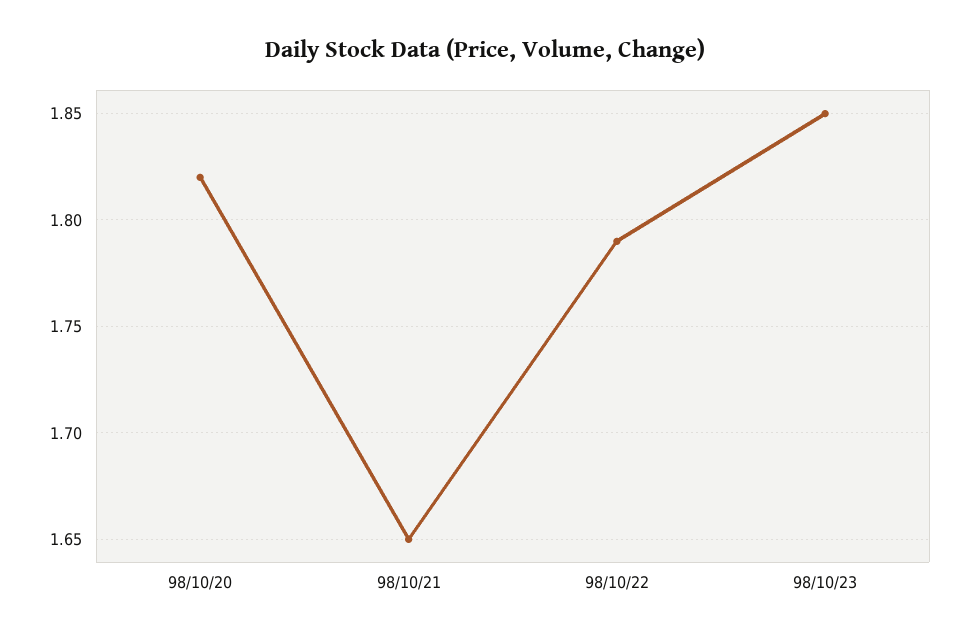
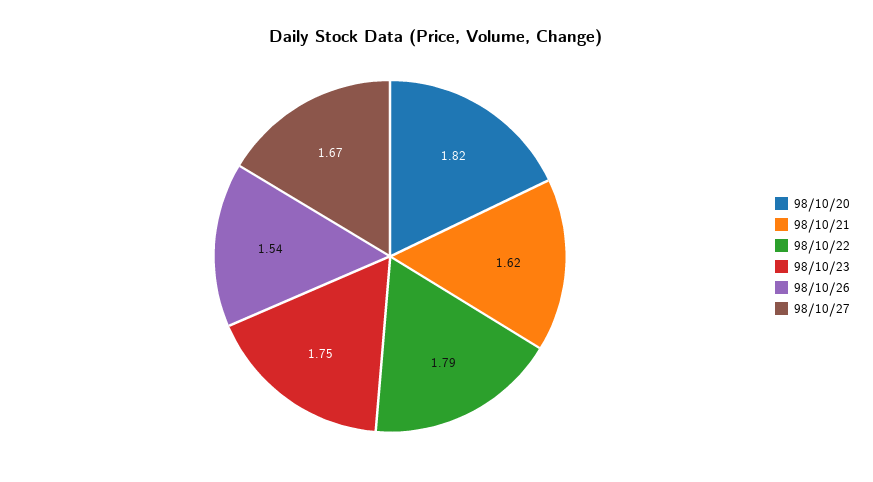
98/10/21: 1.65 -> 1.62
98/10/23: 1.85 -> 1.75
98/10/26: none -> 1.54
98/10/27: none -> 1.67

